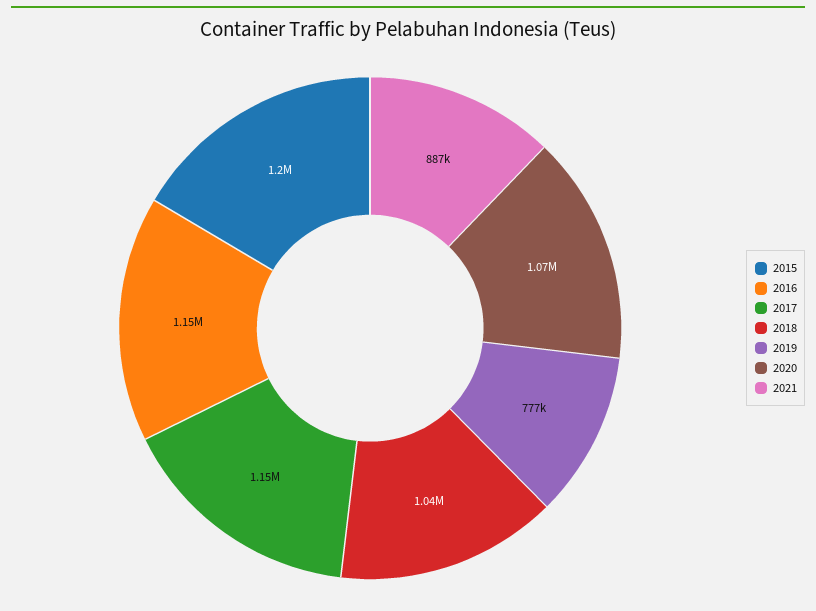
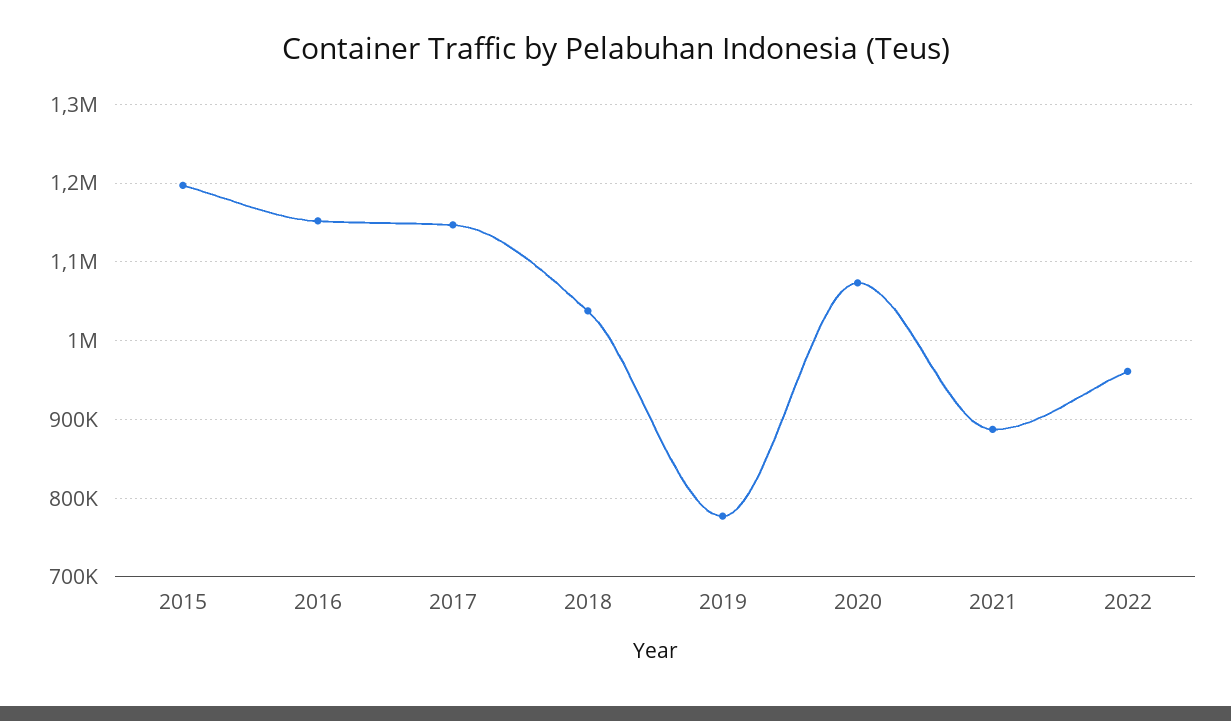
2022: none -> 960000

